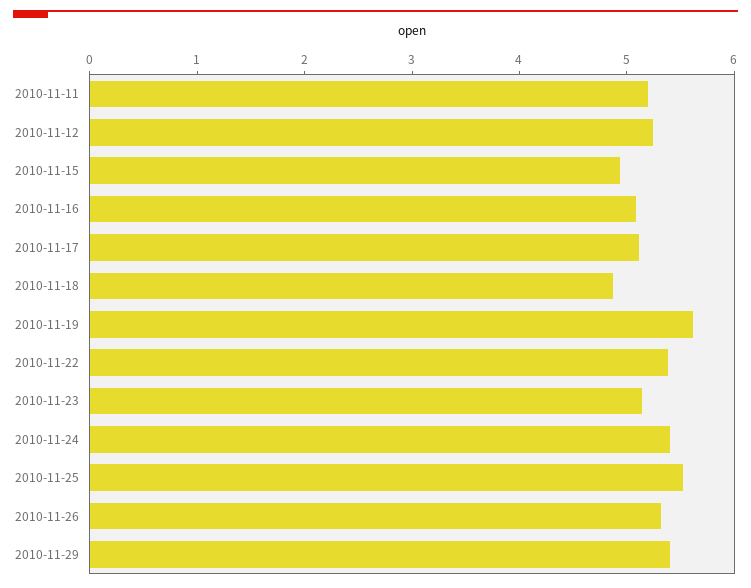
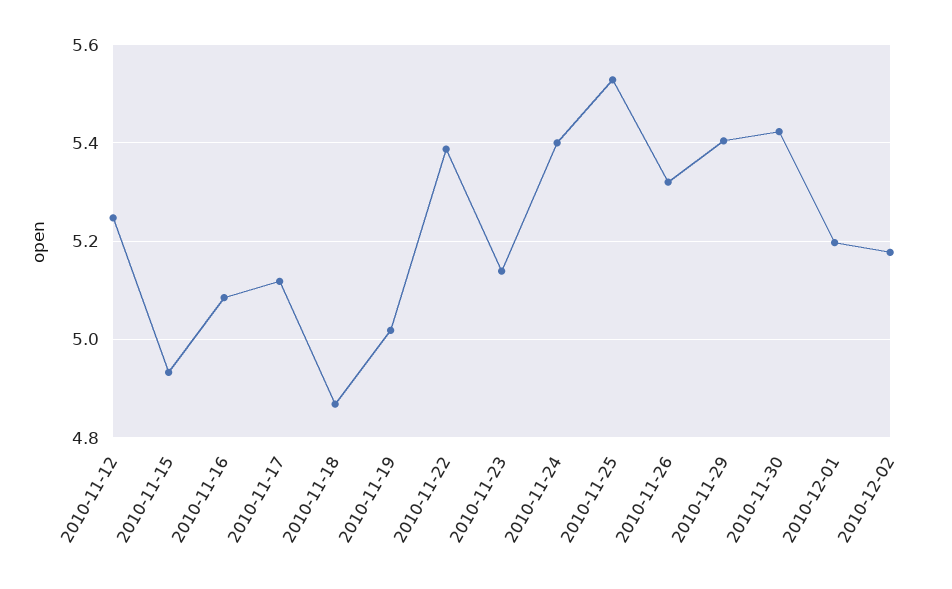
2010-11-11: 5.2 -> none
2010-11-19: 5.6 -> 5.02
2010-11-30: none -> 5.42
2010-12-01: none -> 5.2
2010-12-02: none -> 5.18

